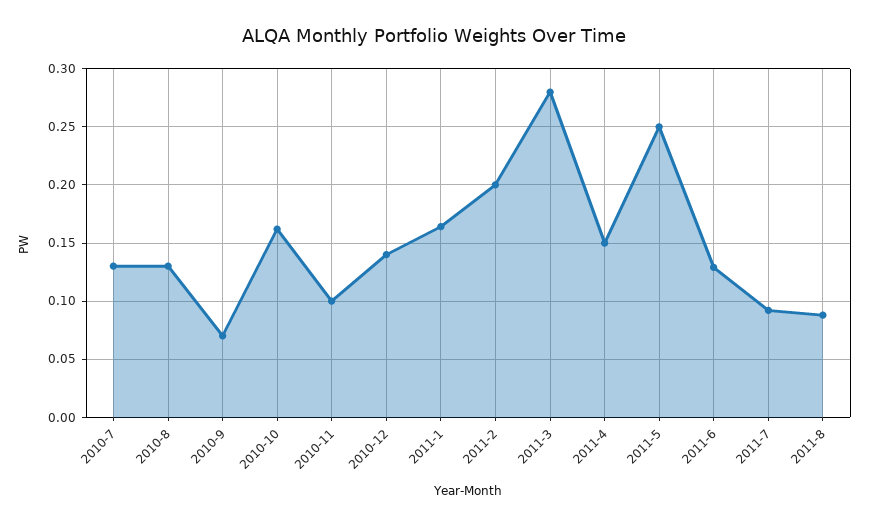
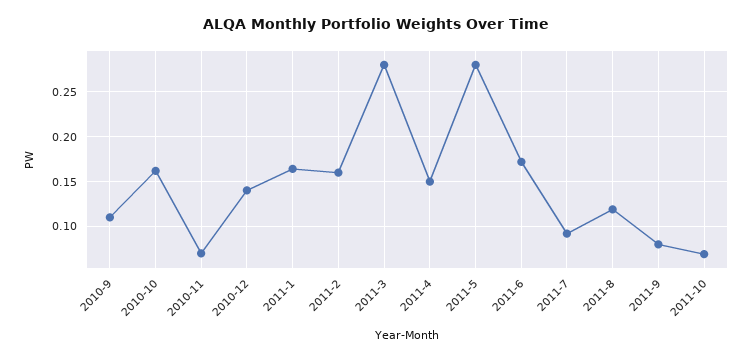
2010-7: 0.13 -> none
2010-8: 0.13 -> none
2010-9: 0.07 -> 0.11
2010-11: 0.1 -> 0.07
2011-2: 0.2 -> 0.16
2011-5: 0.25 -> 0.28
2011-6: 0.13 -> 0.17
2011-8: 0.09 -> 0.12
2011-9: none -> 0.08
2011-10: none -> 0.07

